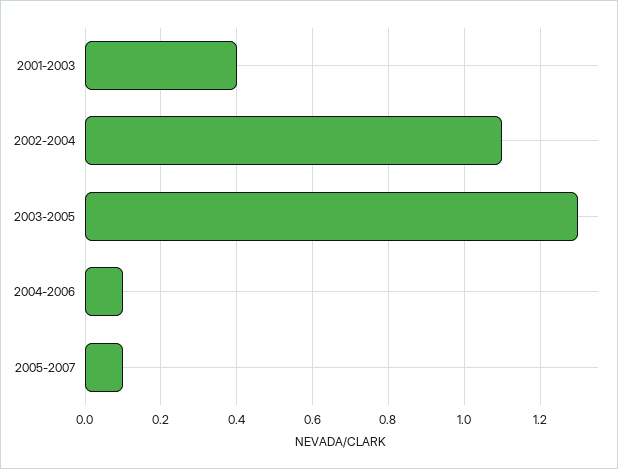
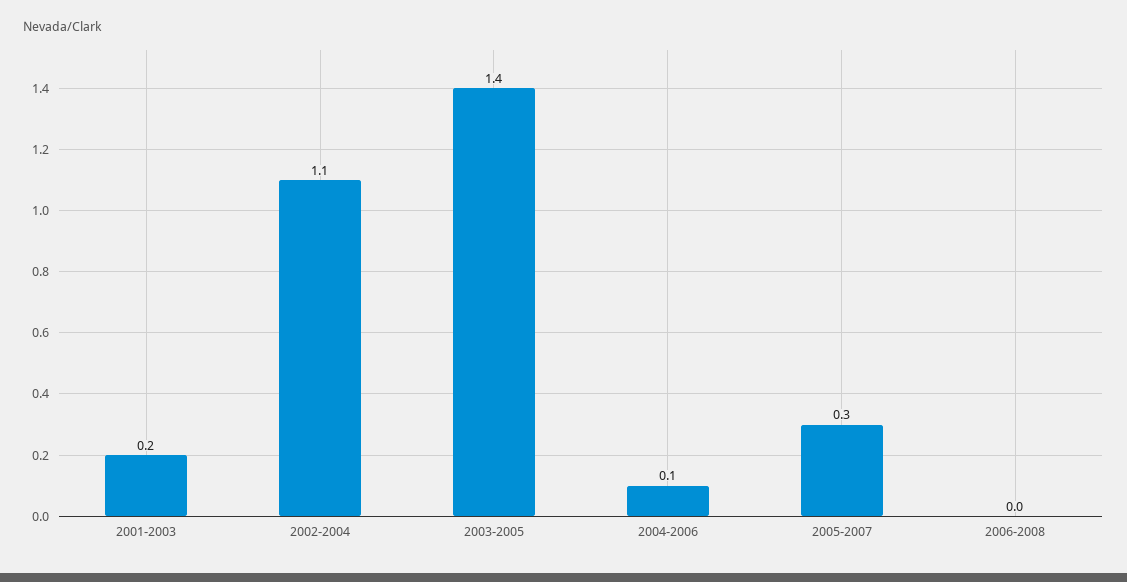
2001-2003: 0.4 -> 0.2
2003-2005: 1.3 -> 1.4
2005-2007: 0.1 -> 0.3
2006-2008: none -> 0

